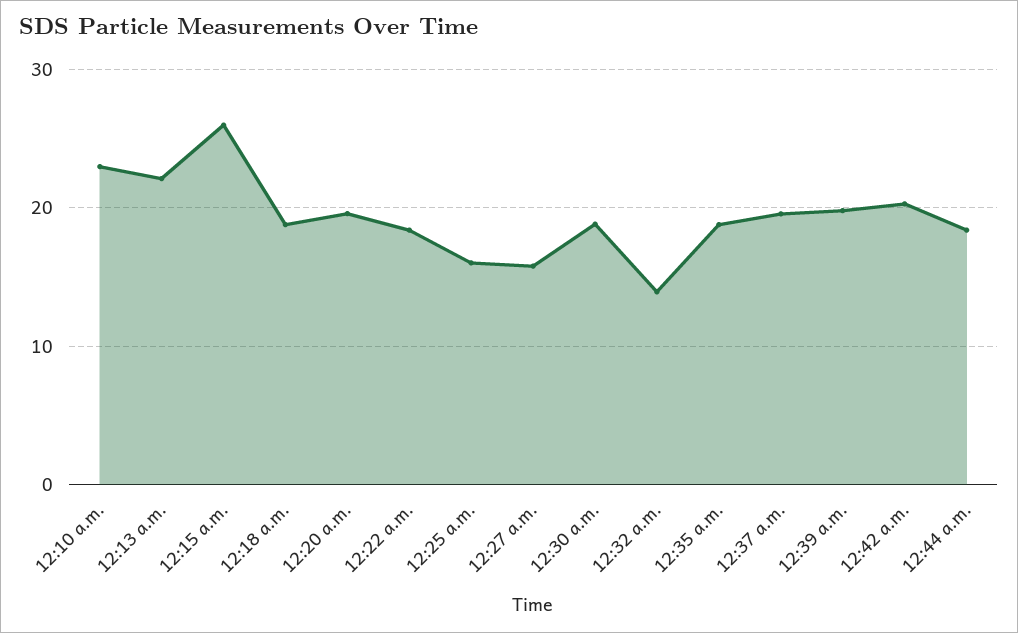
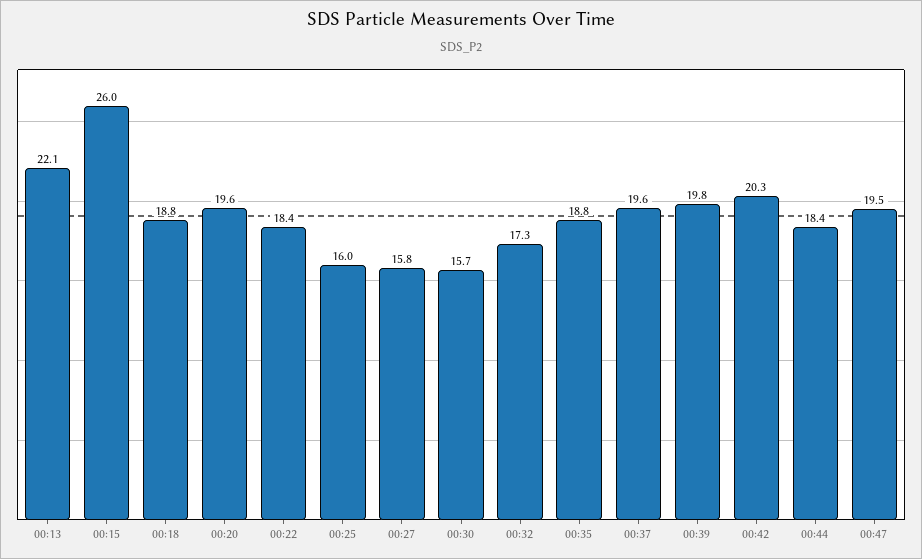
12:10 a.m.: 23 -> none
12:30 a.m.: 19 -> 15.7
12:32 a.m.: 14 -> 17.3
00:47: none -> 19.5

